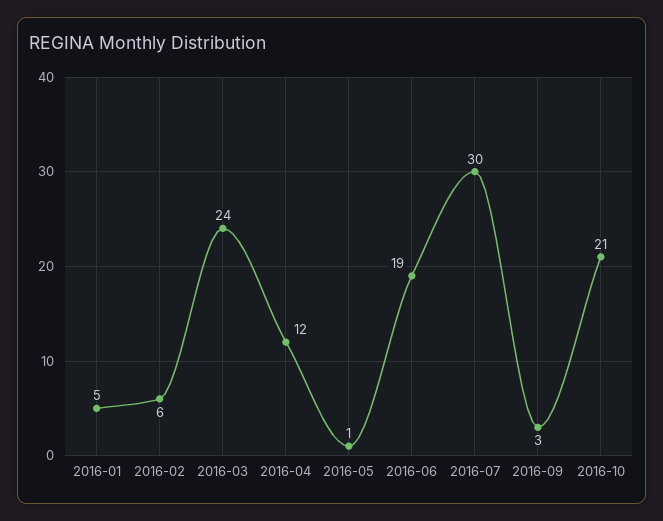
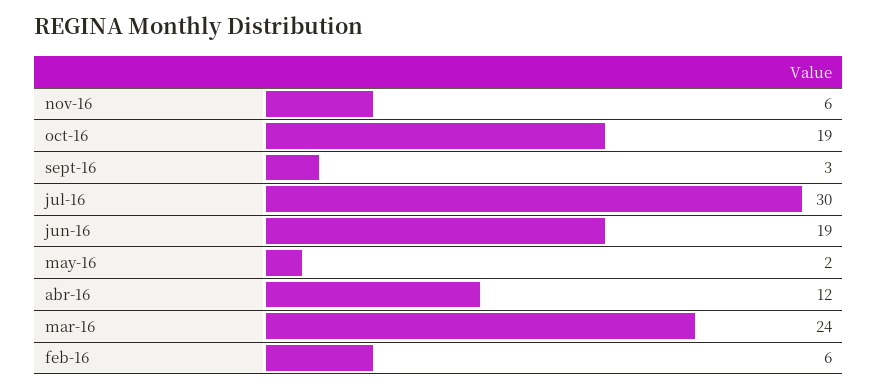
2016-01: 5 -> none
2016-05: 1 -> 2
2016-10: 21 -> 19
nov-16: none -> 6

